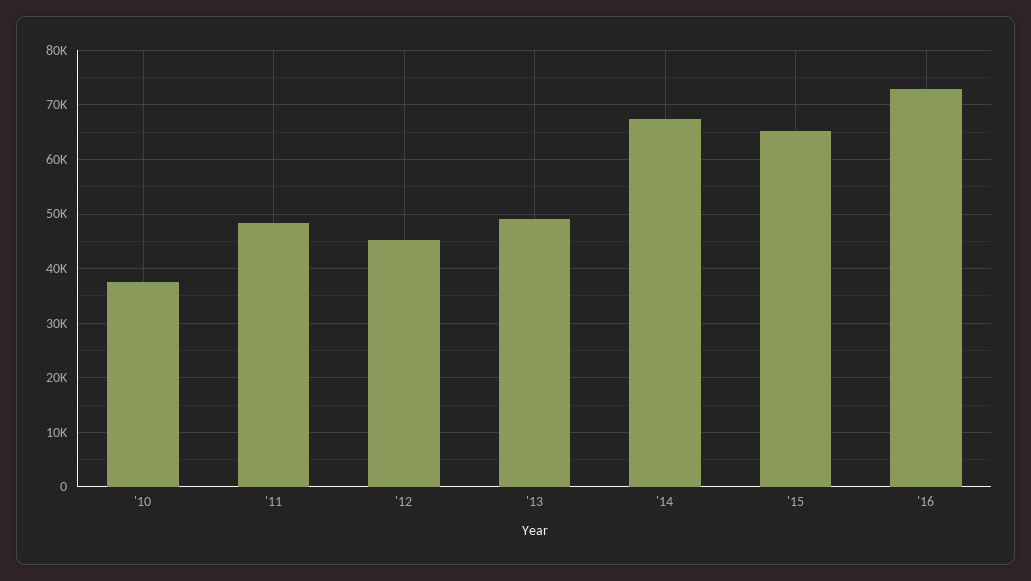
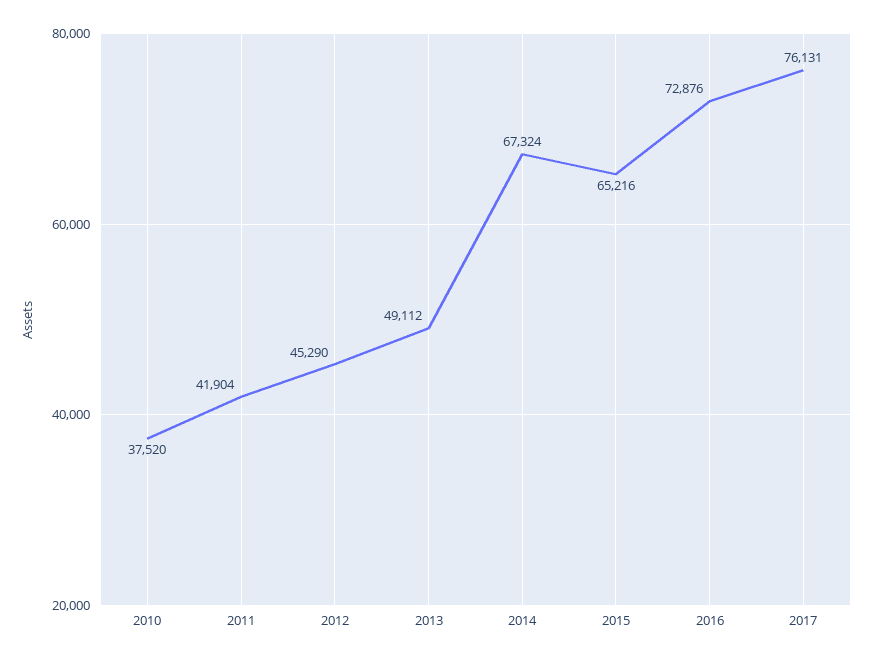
'11: 48000 -> 41904
2017: none -> 76131

